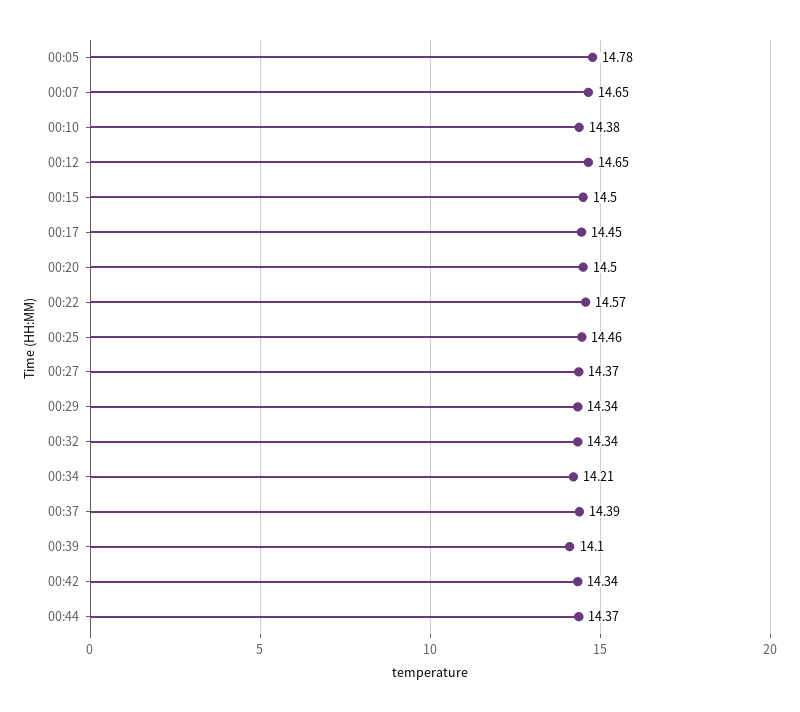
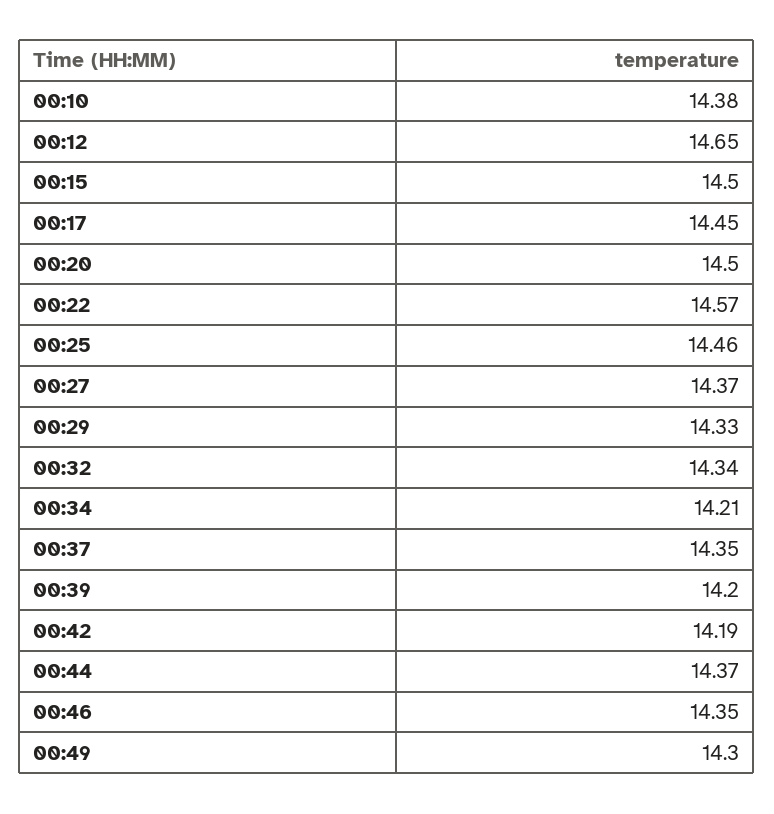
00:05: 14.78 -> none
00:07: 14.65 -> none
00:29: 14.34 -> 14.33
00:37: 14.39 -> 14.35
00:39: 14.1 -> 14.2
00:42: 14.34 -> 14.19
00:46: none -> 14.35
00:49: none -> 14.3

